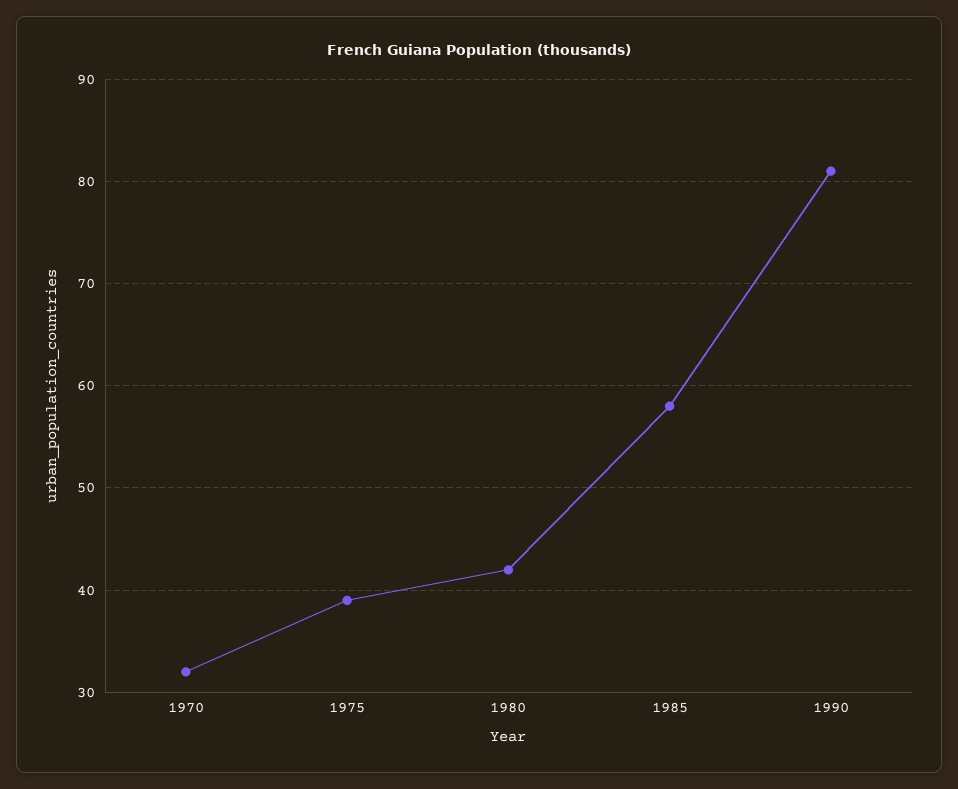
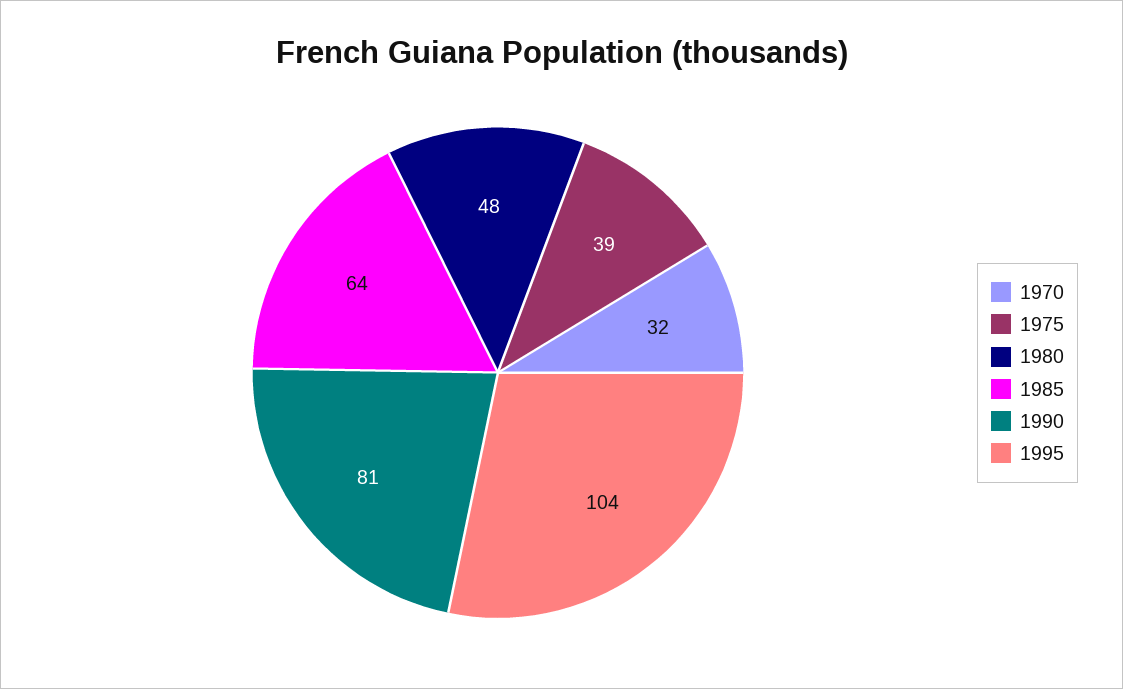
1980: 42 -> 48
1985: 58 -> 64
1995: none -> 104

